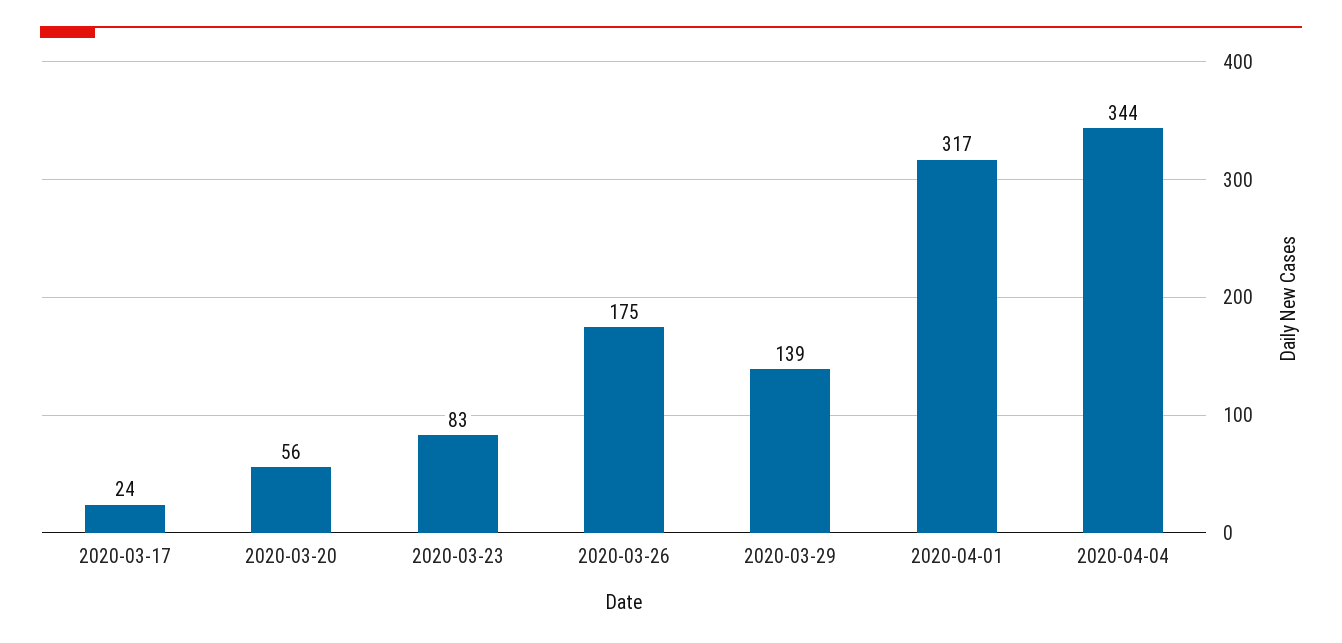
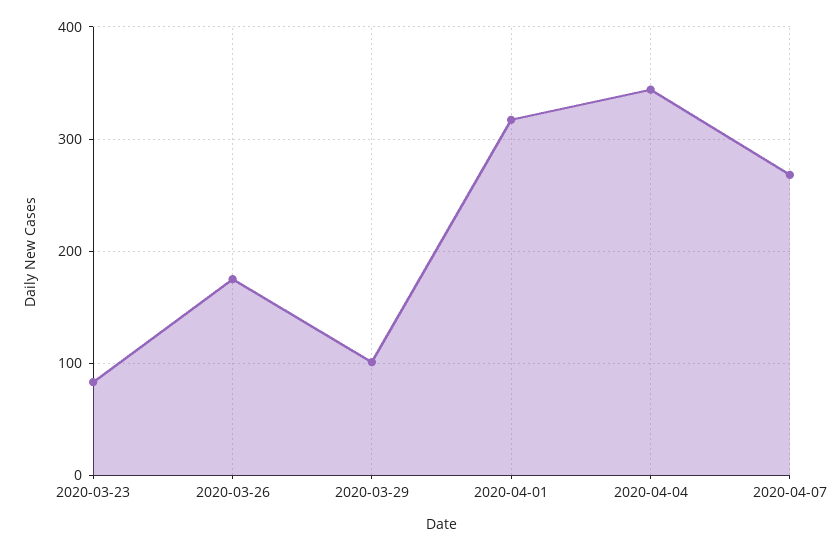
2020-03-17: 24 -> none
2020-03-20: 56 -> none
2020-03-29: 139 -> 100
2020-04-07: none -> 270

